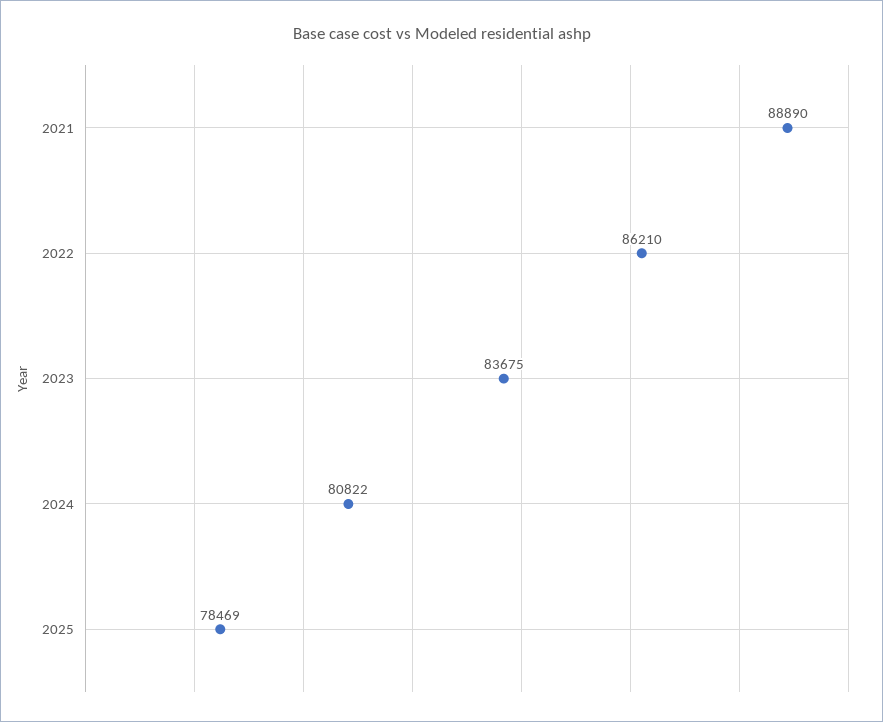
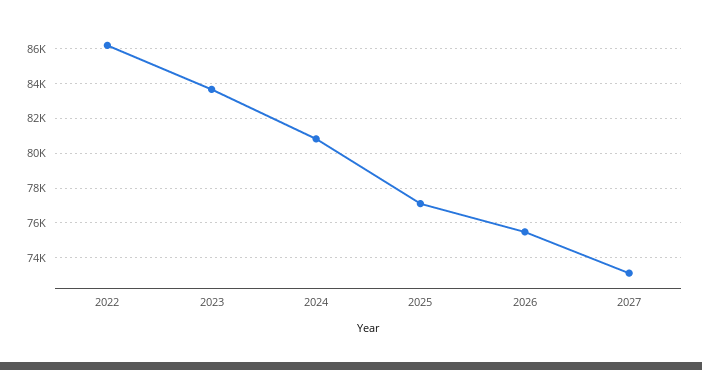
2021: 88890 -> none
2025: 78469 -> 77000
2026: none -> 75500
2027: none -> 73000

